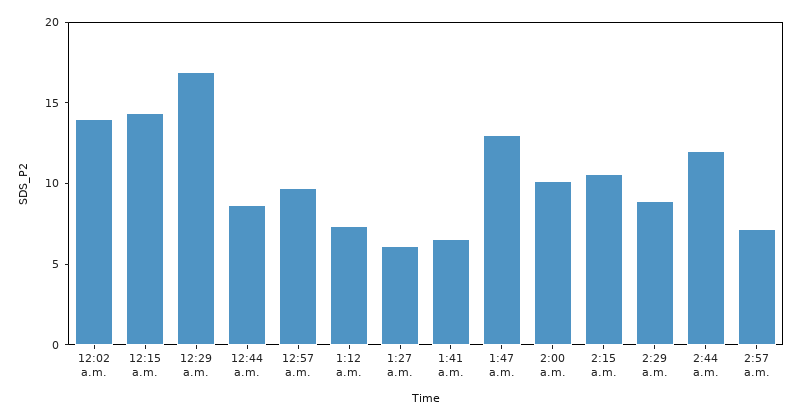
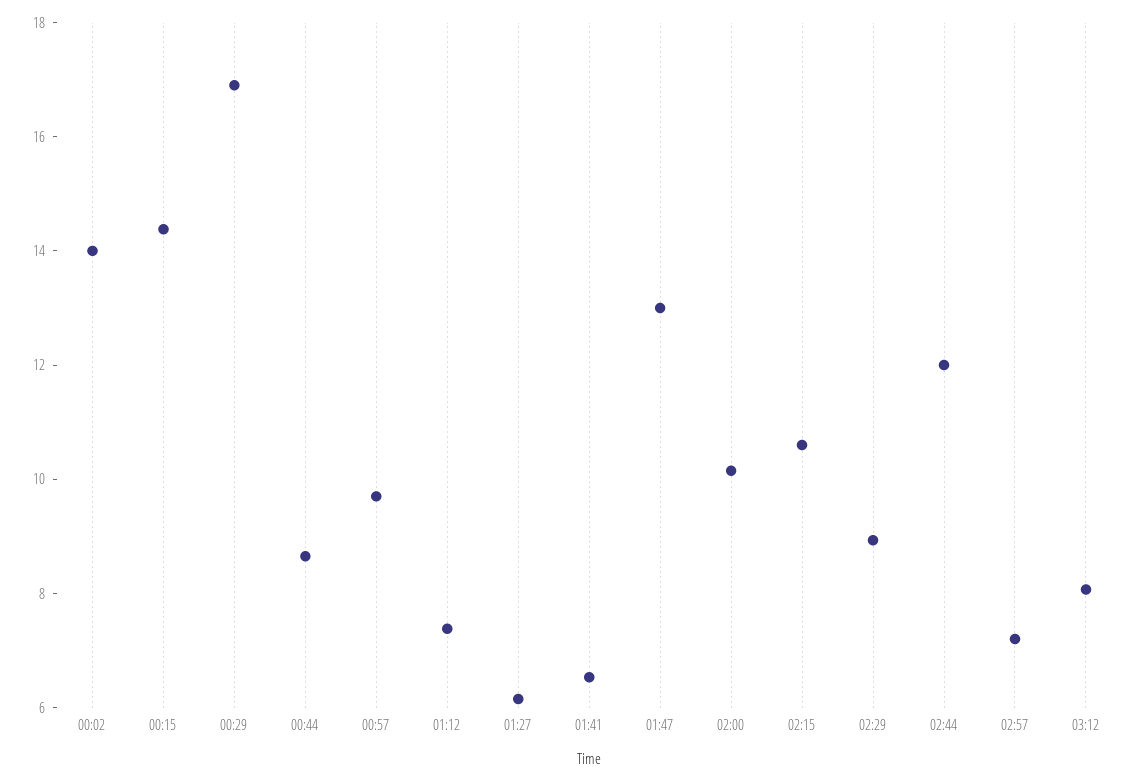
03:12: none -> 8

